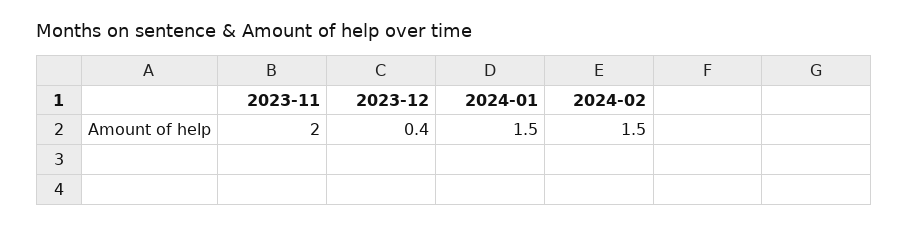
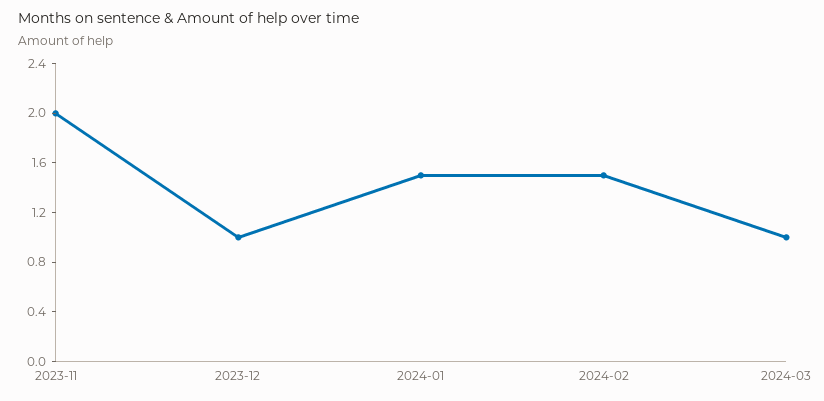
2023-12: 0.4 -> 1
2024-03: none -> 1

